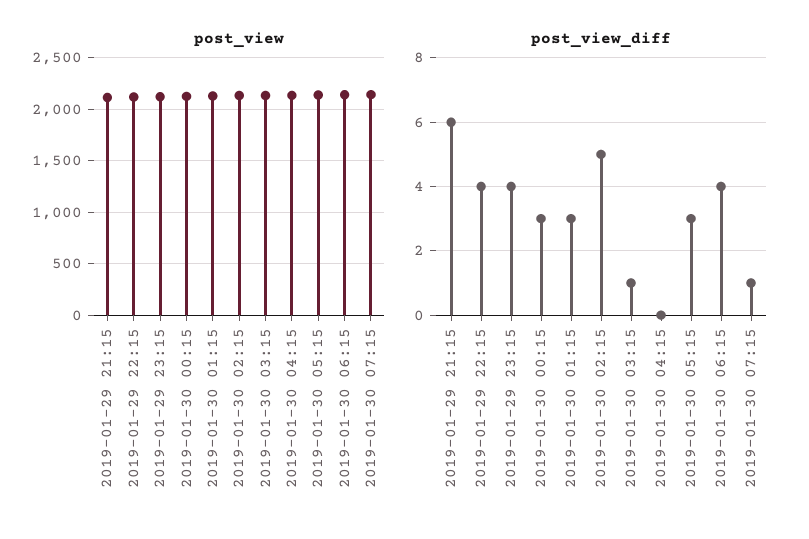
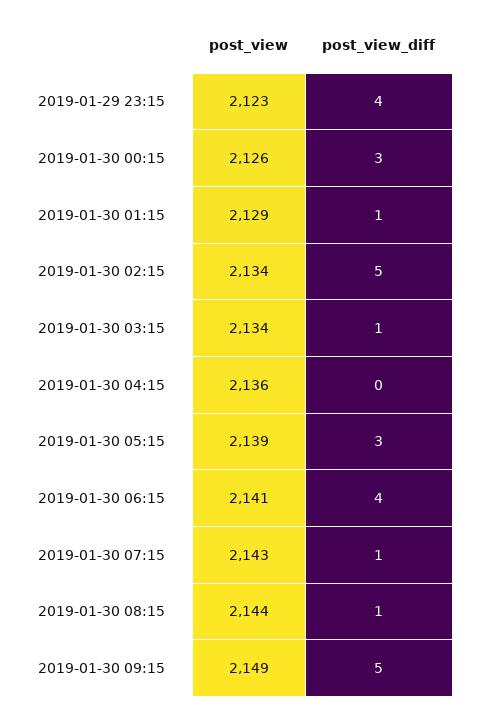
post_view, 2019-01-29 21:15: 2100 -> none
post_view, 2019-01-29 22:15: 2100 -> none
post_view_diff, 2019-01-29 21:15: 6 -> none
post_view_diff, 2019-01-29 22:15: 4 -> none
post_view_diff, 2019-01-30 01:15: 3 -> 1
post_view, 2019-01-30 08:15: none -> 2144
post_view_diff, 2019-01-30 08:15: none -> 1
post_view, 2019-01-30 09:15: none -> 2149
post_view_diff, 2019-01-30 09:15: none -> 5

